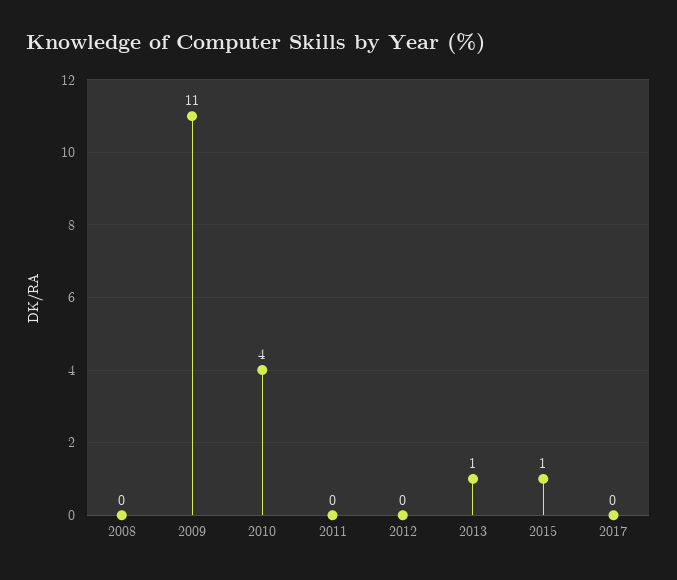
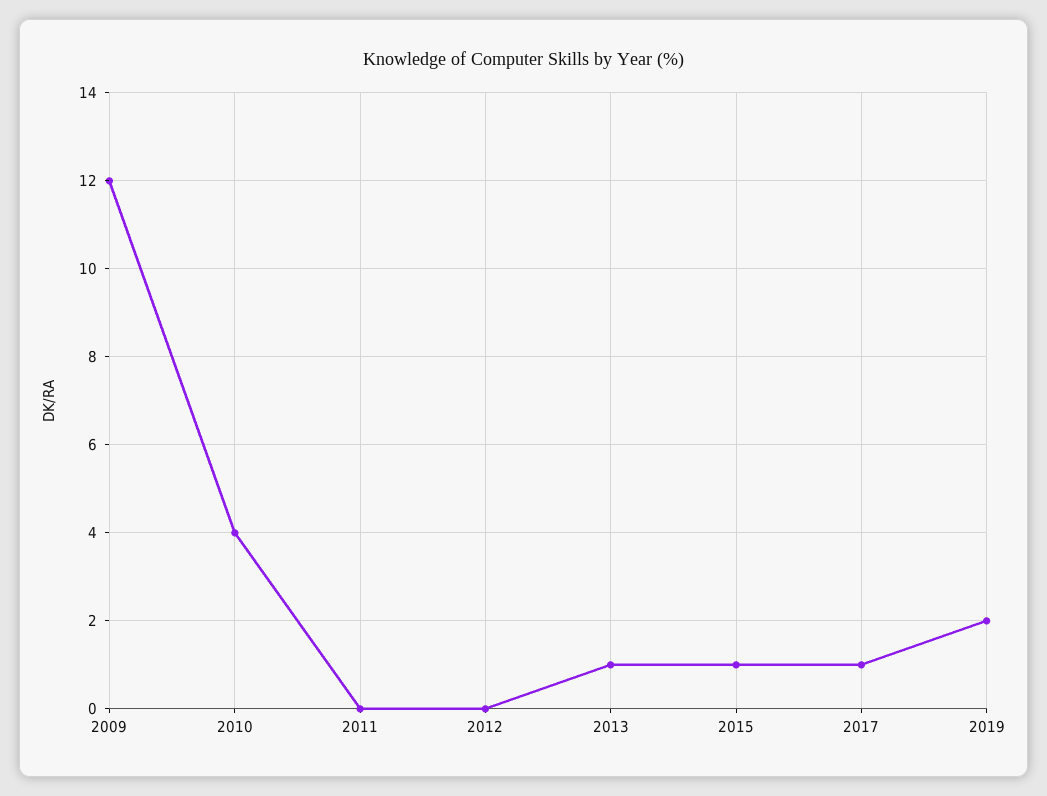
2008: 0 -> none
2009: 11 -> 12
2017: 0 -> 1
2019: none -> 2

